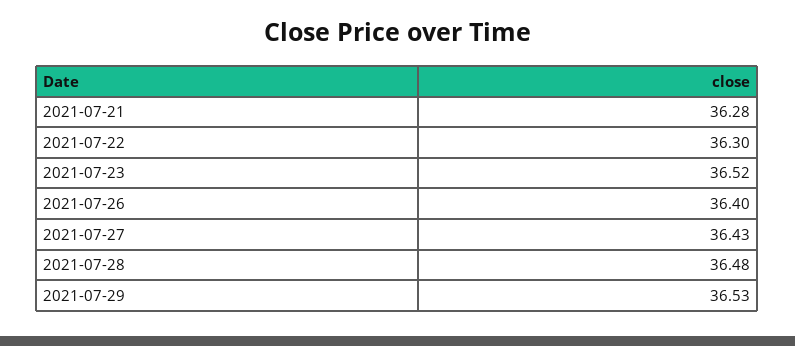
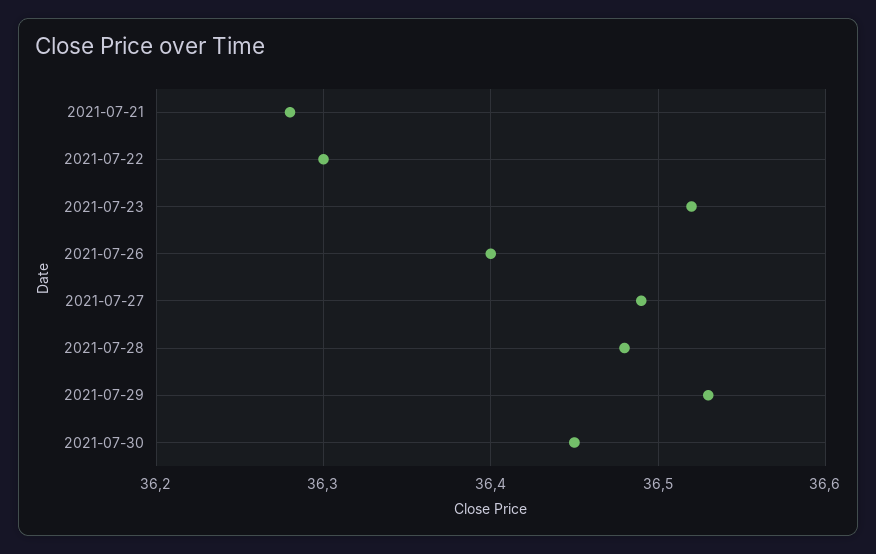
2021-07-27: 36.43 -> 36.49
2021-07-30: none -> 36.45

